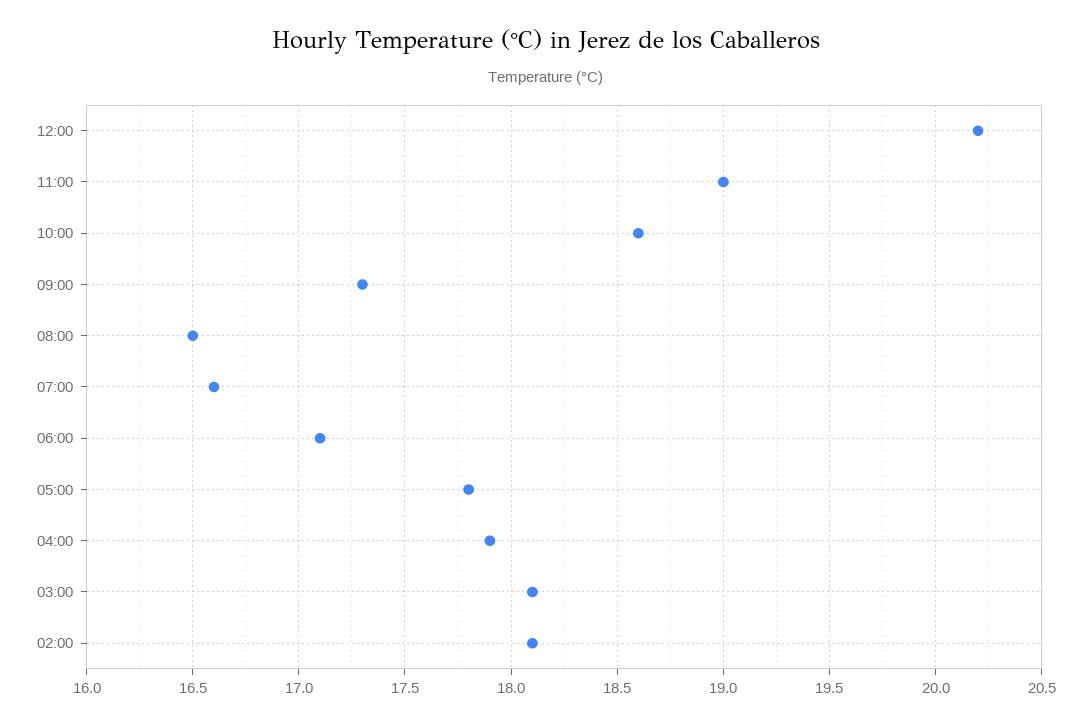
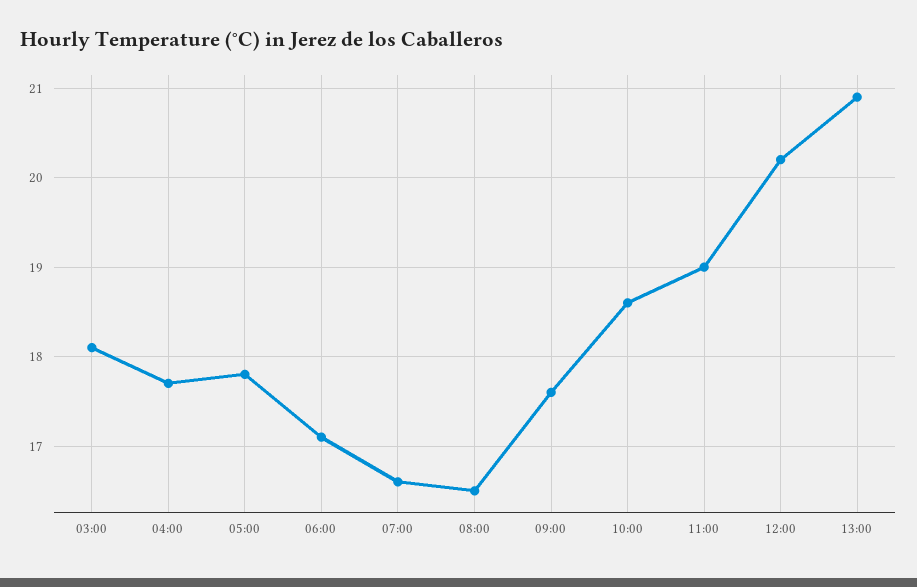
09:00: 17.3 -> 17.6
04:00: 17.9 -> 17.7
02:00: 18.1 -> none
13:00: none -> 20.9

